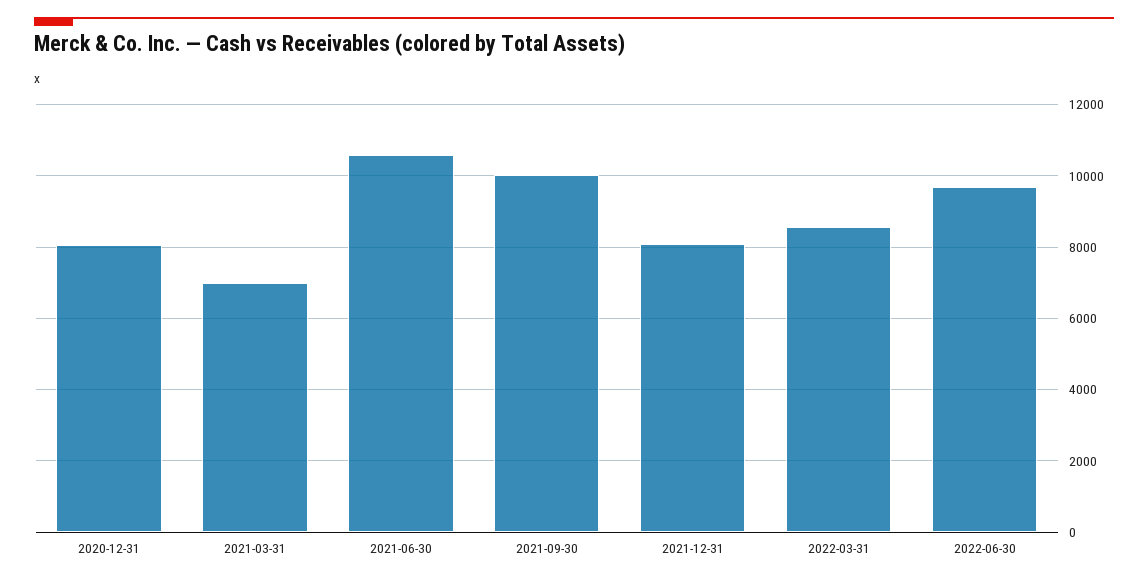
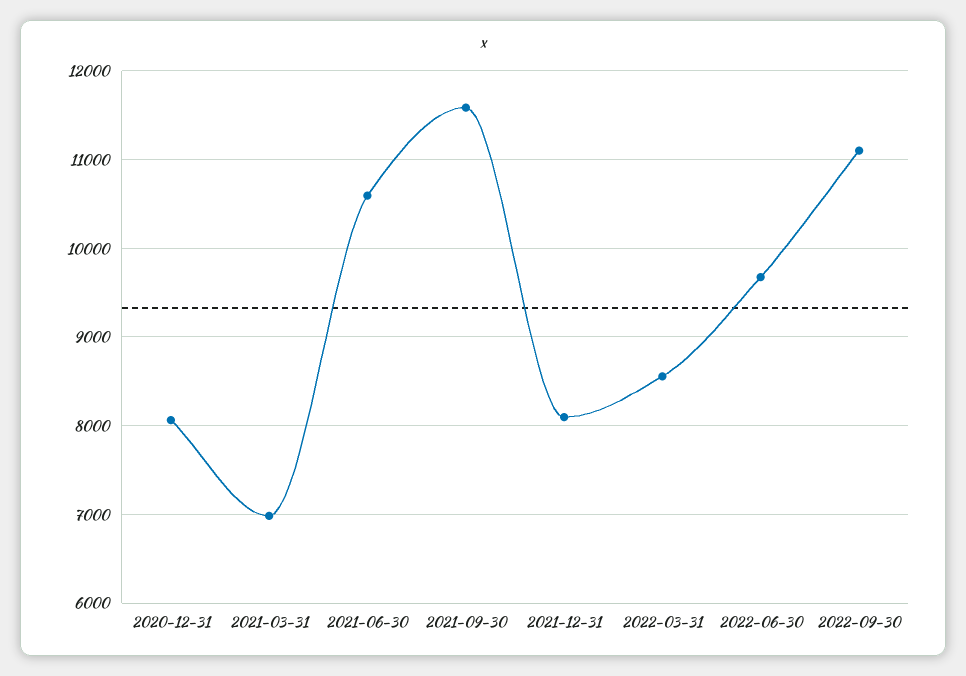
2021-09-30: 10000 -> 11600
2022-09-30: none -> 11100

